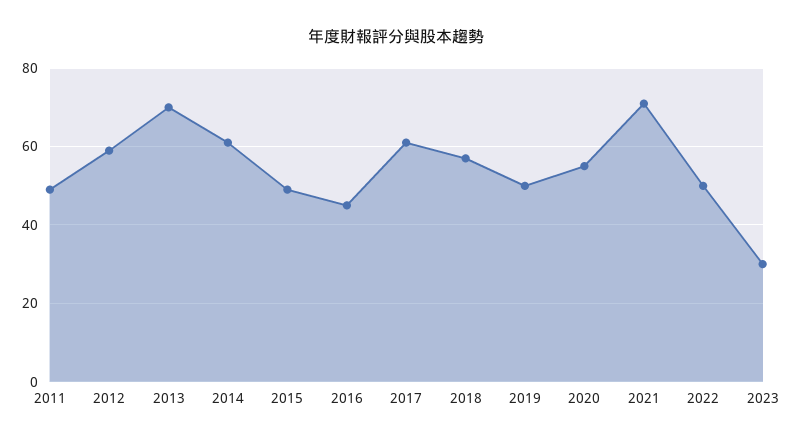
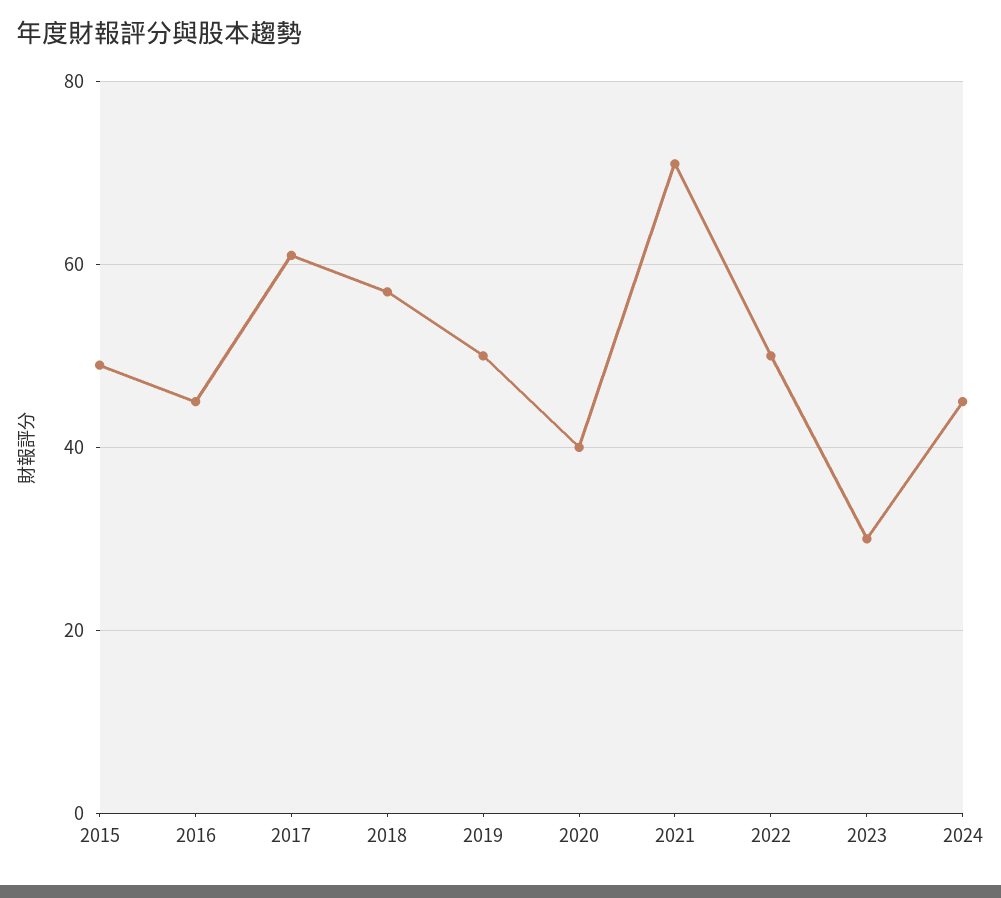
2011: 50 -> none
2012: 60 -> none
2013: 70 -> none
2014: 60 -> none
2020: 55 -> 40
2024: none -> 45

